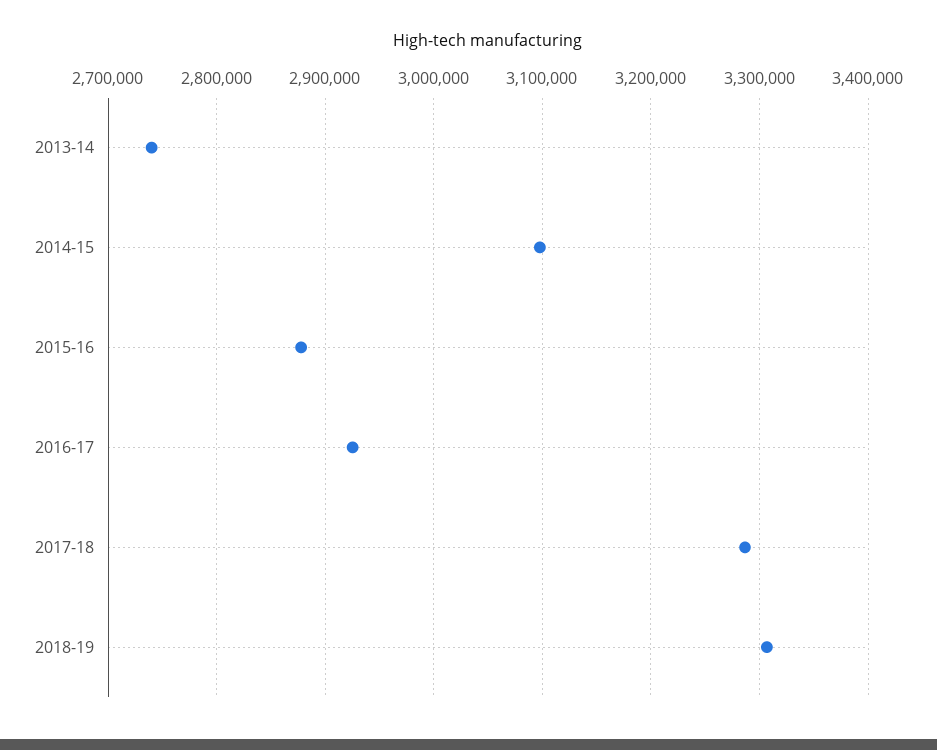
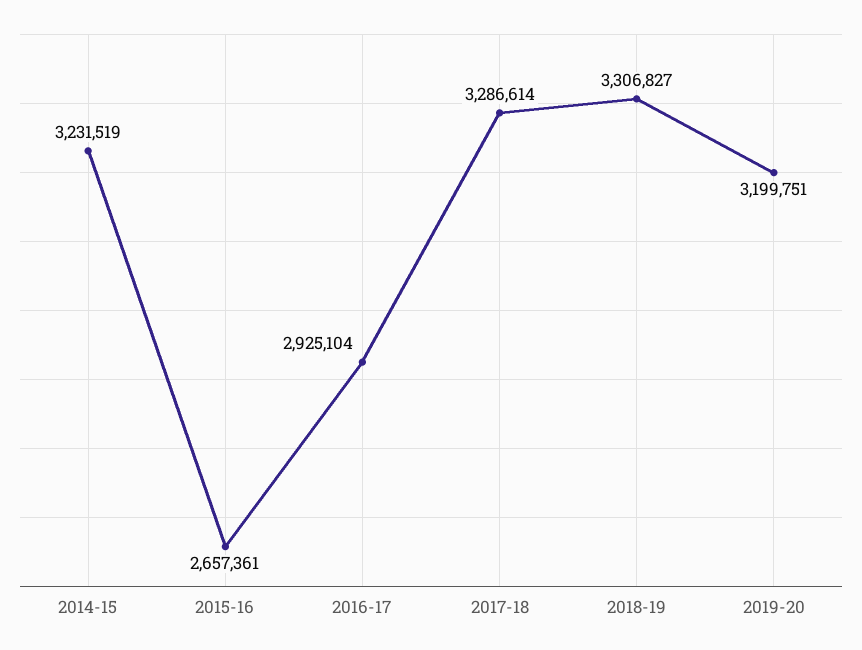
2013-14: 2740000 -> none
2014-15: 3100000 -> 3231519
2015-16: 2880000 -> 2657361
2019-20: none -> 3199751

